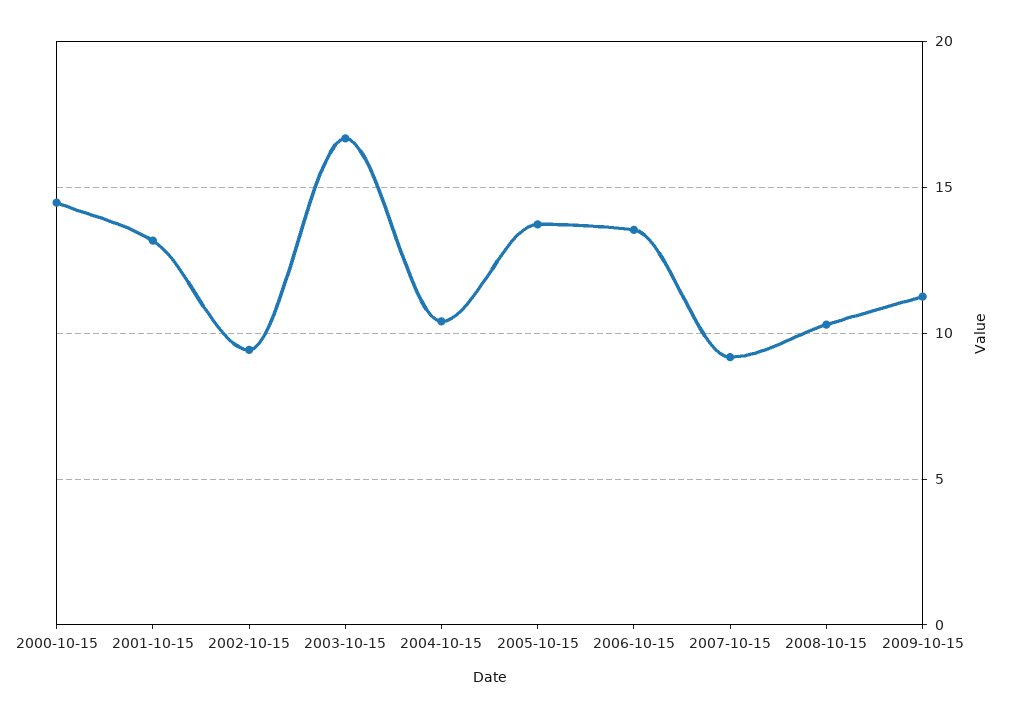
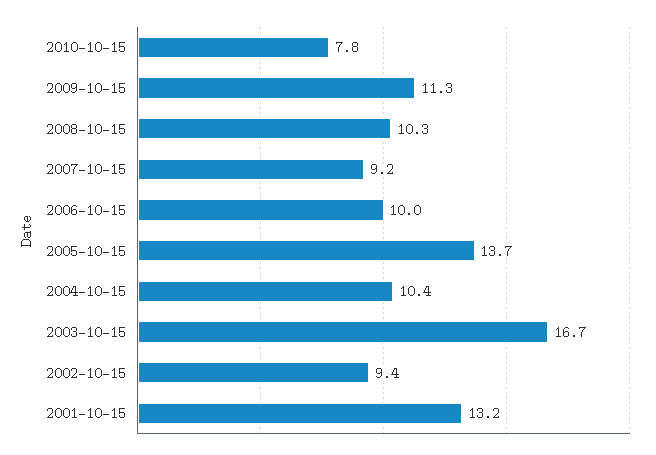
2000-10-15: 14.5 -> none
2006-10-15: 13.5 -> 10
2010-10-15: none -> 7.8

